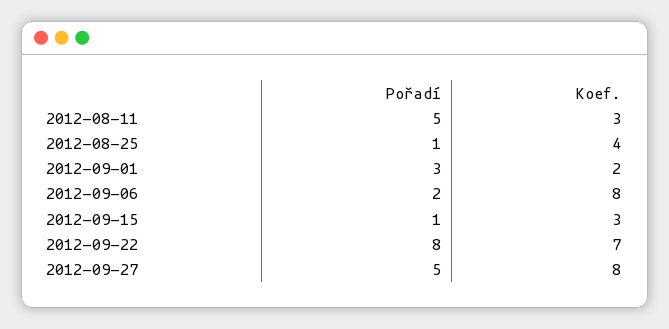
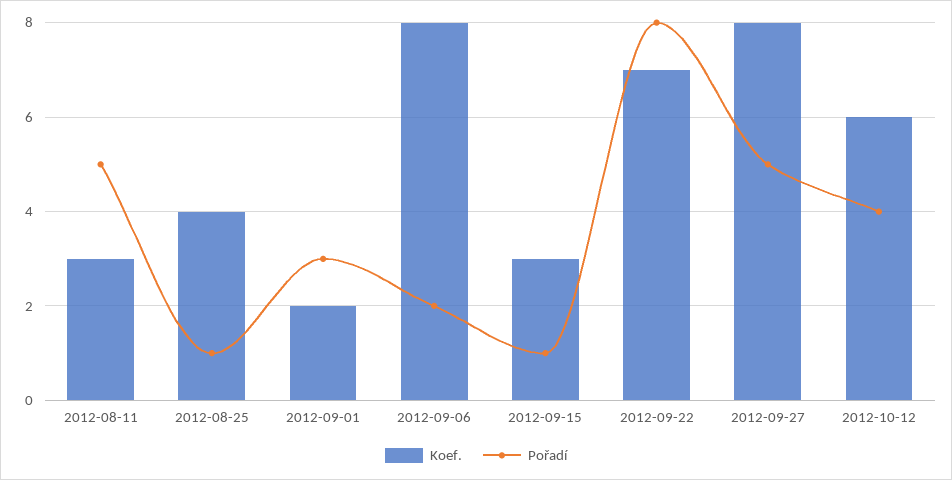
Koef., 2012-10-12: none -> 6
Pořadí, 2012-10-12: none -> 4

